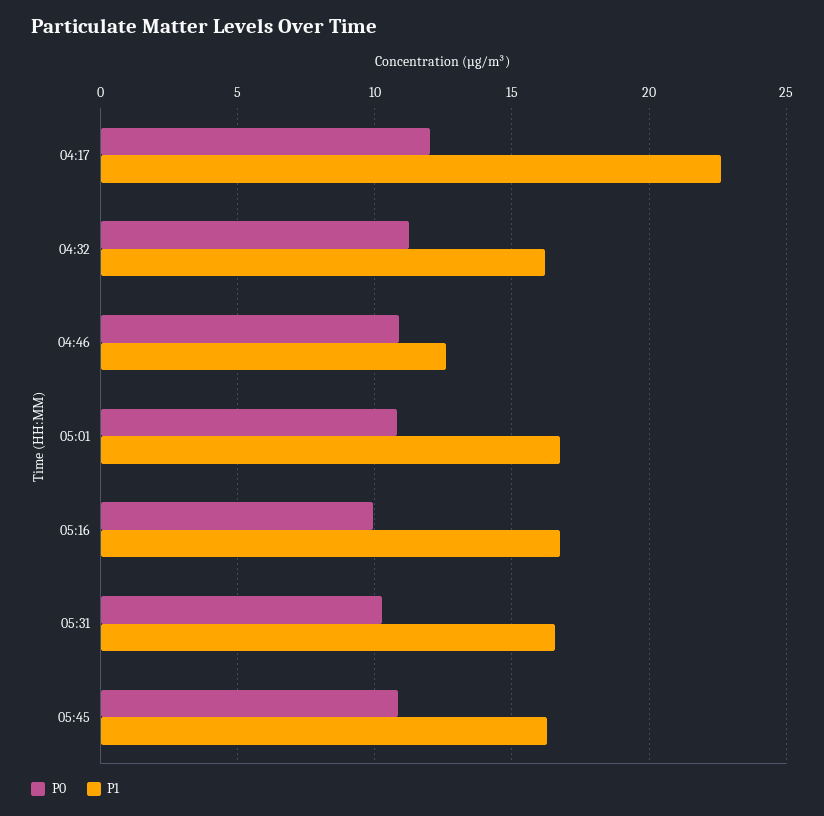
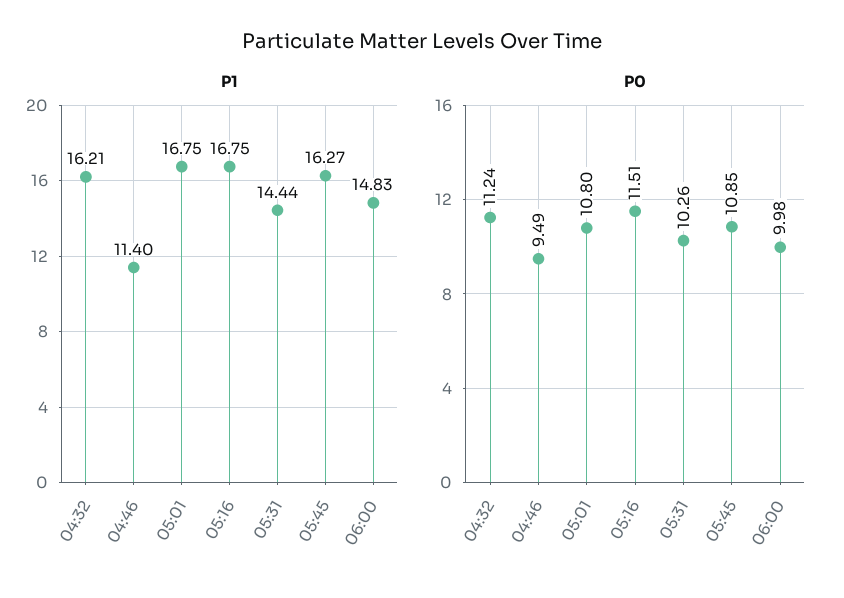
P0, 04:17: 12 -> none
P1, 04:17: 22.5 -> none
P0, 04:46: 11 -> 9.49
P1, 04:46: 12.5 -> 11.4
P0, 05:16: 10 -> 11.51
P1, 05:31: 16.5 -> 14.44
P1, 06:00: none -> 14.83
P0, 06:00: none -> 9.98

